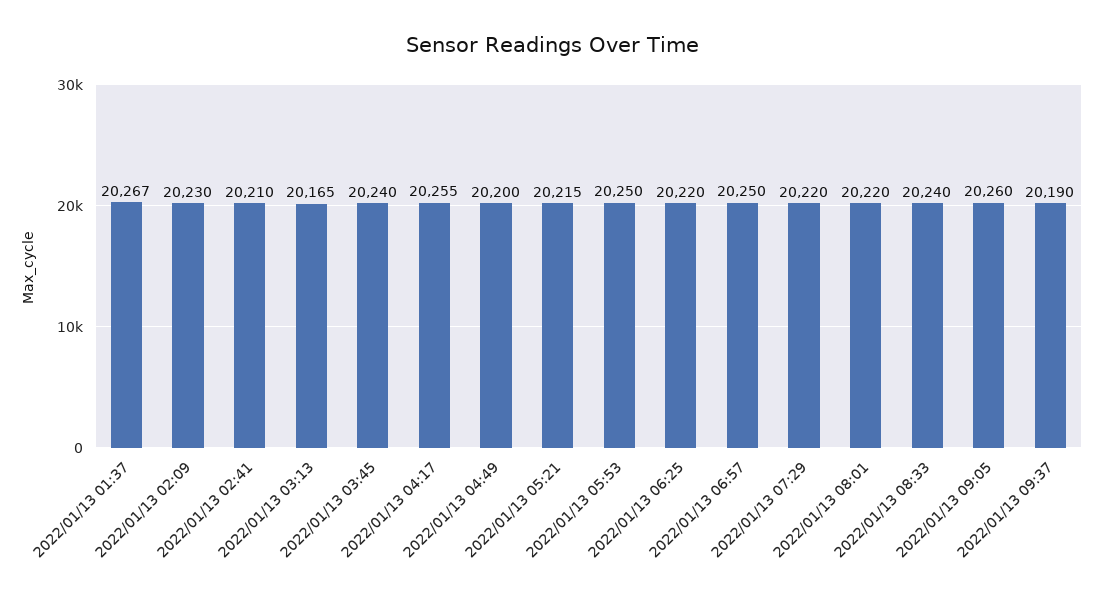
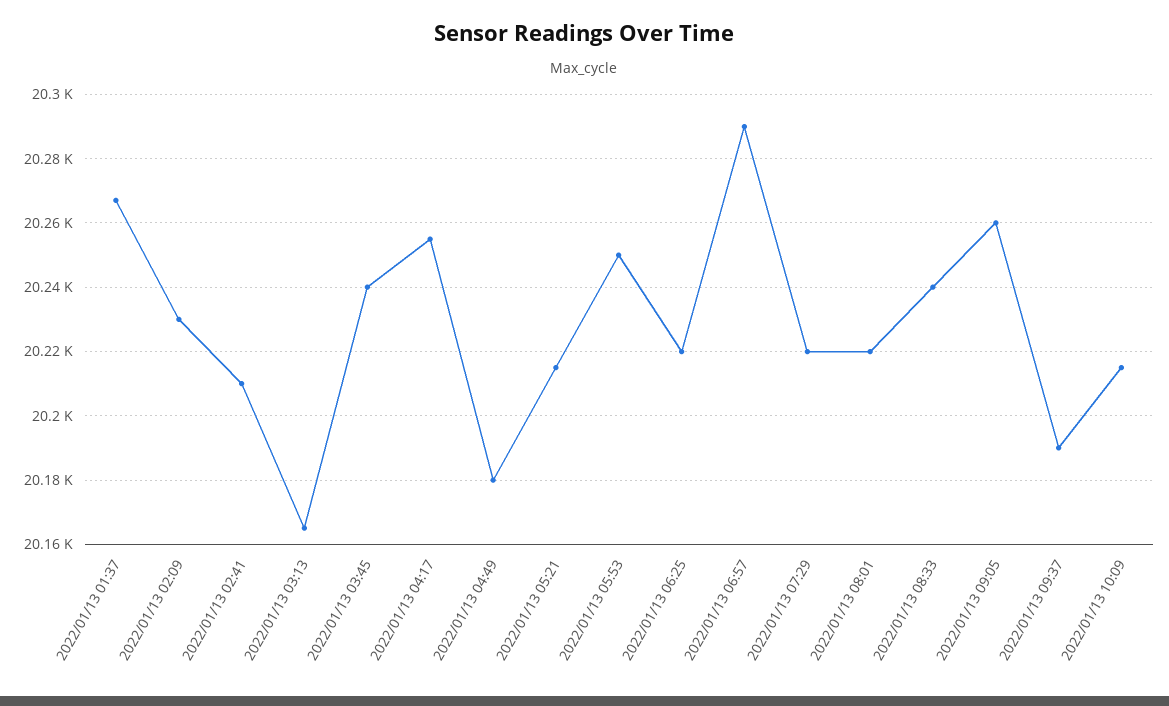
2022/01/13 04:49: 20200 -> 20180
2022/01/13 06:57: 20250 -> 20290
2022/01/13 10:09: none -> 20215

